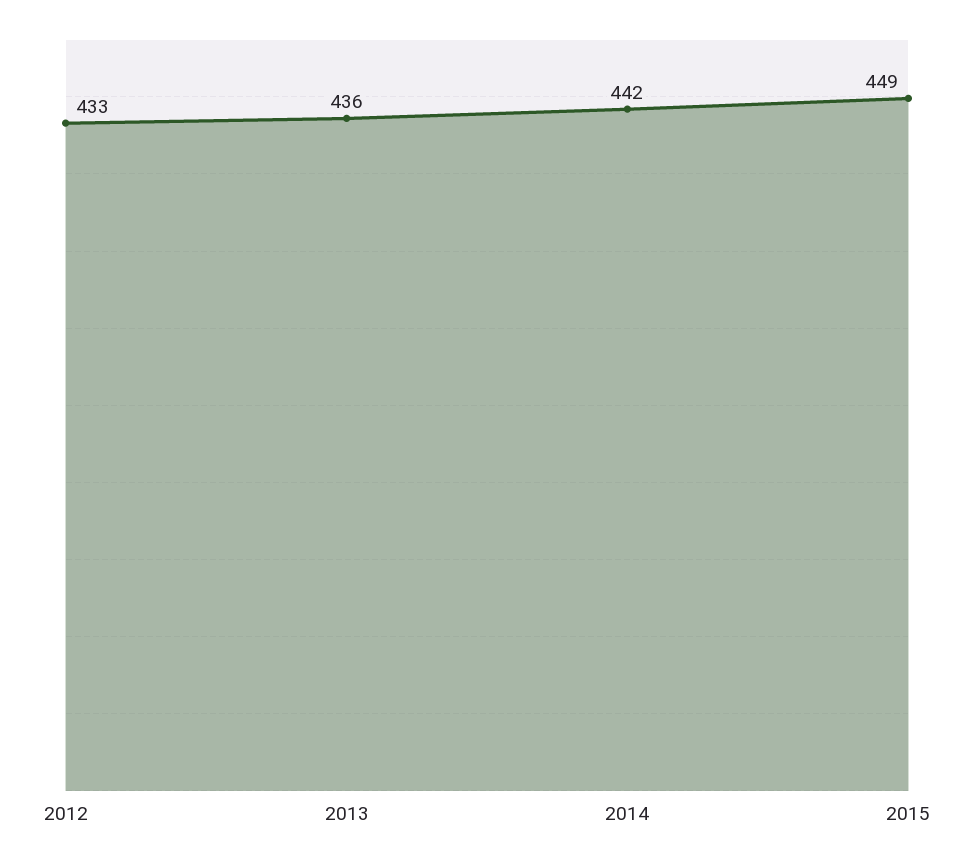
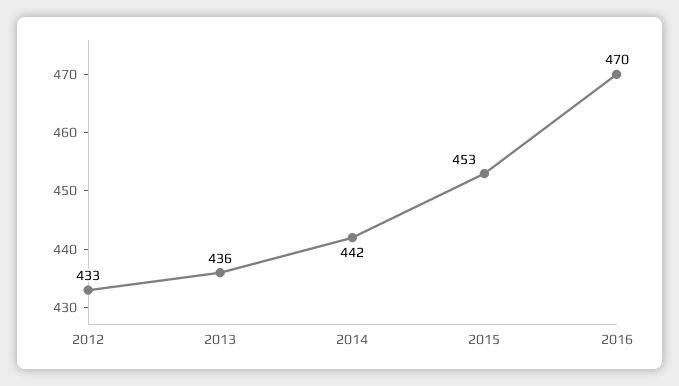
2015: 449 -> 453
2016: none -> 470

